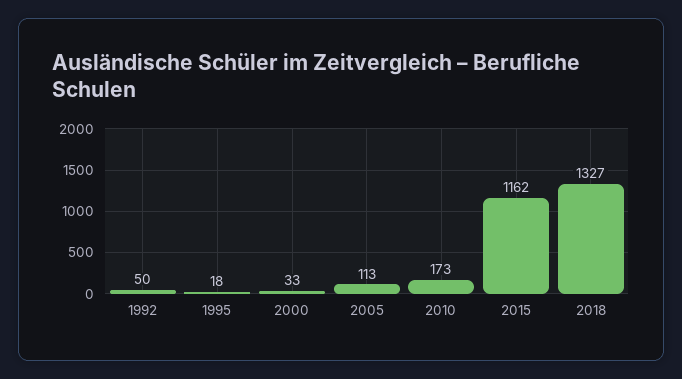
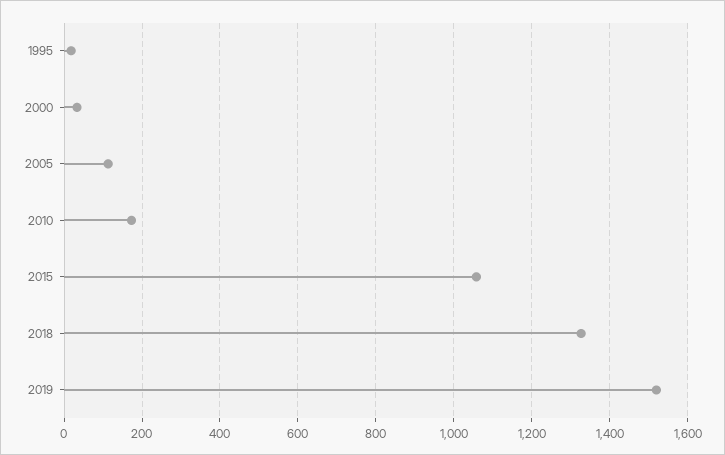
1992: 50 -> none
2015: 1162 -> 1060
2019: none -> 1520

